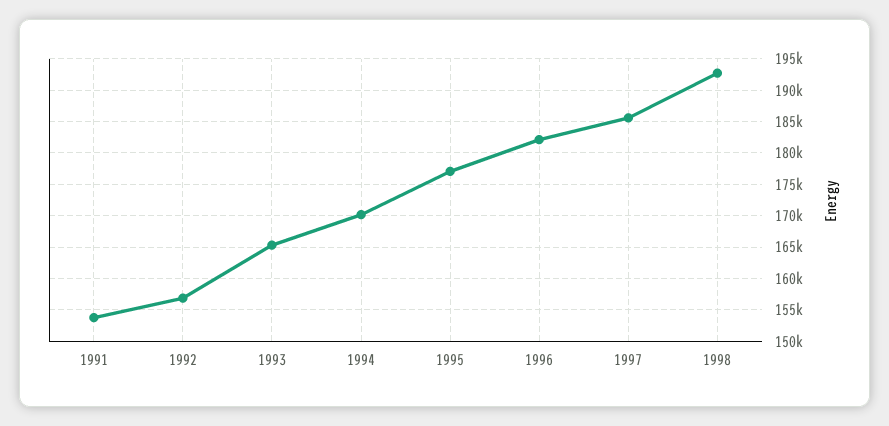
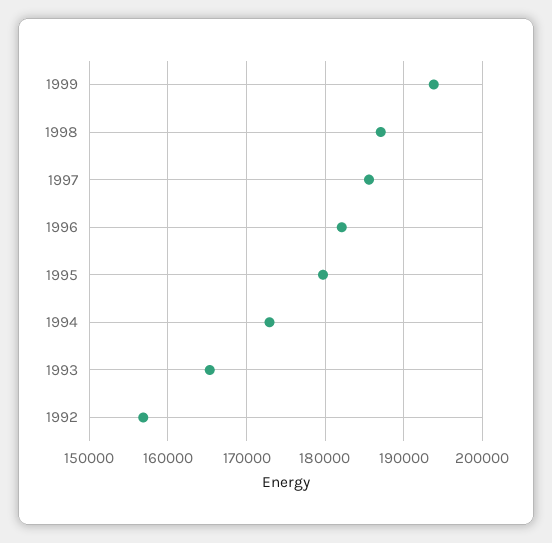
1991: 154000 -> none
1994: 170000 -> 173000
1995: 177000 -> 180000
1998: 193000 -> 187000
1999: none -> 194000

